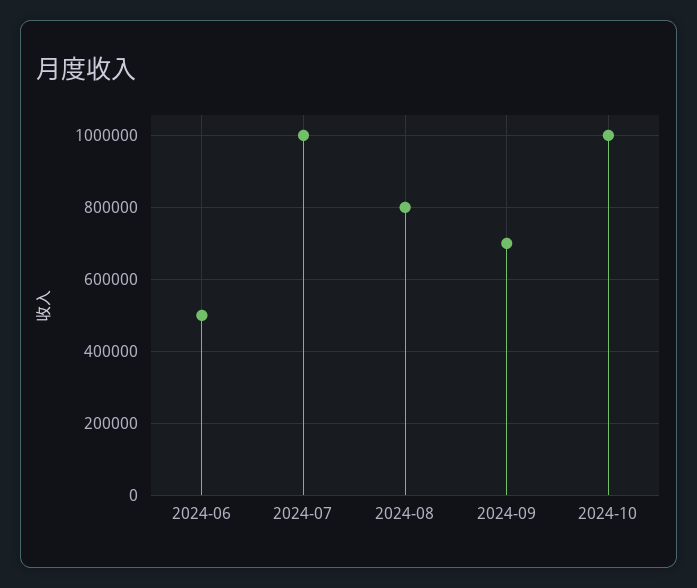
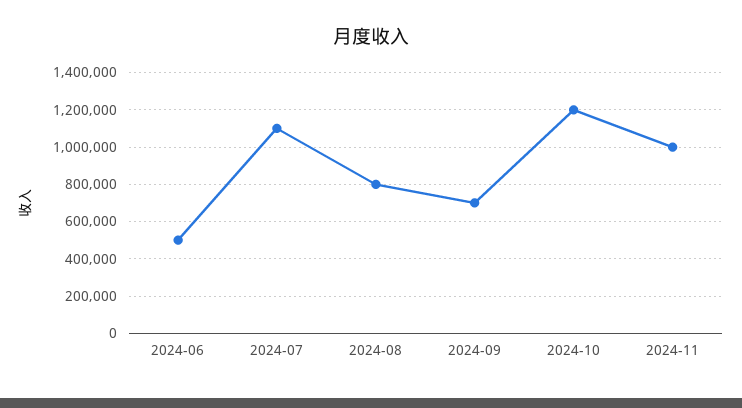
2024-07: 1000000 -> 1100000
2024-10: 1000000 -> 1200000
2024-11: none -> 1000000

